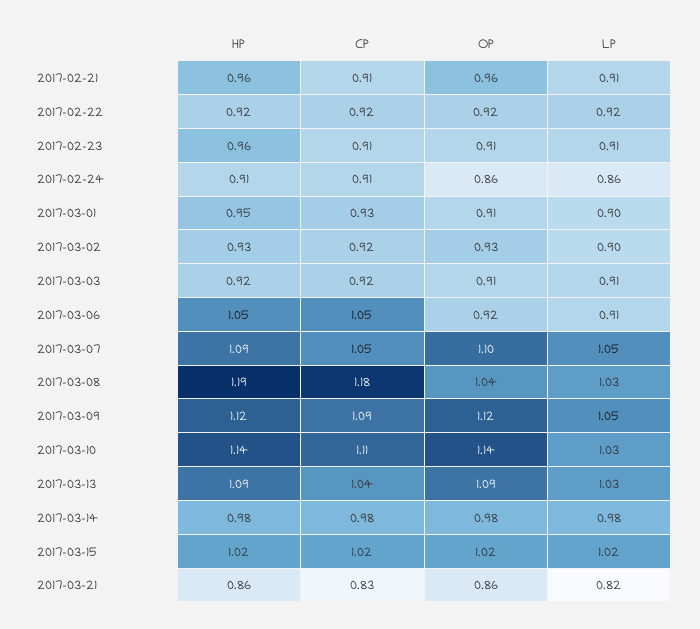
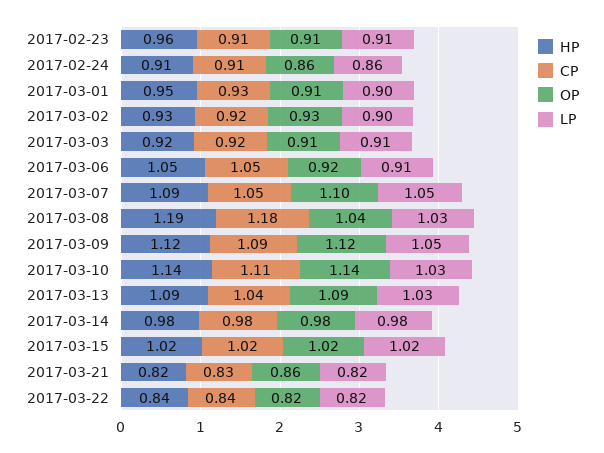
HP, 2017-02-21: 0.96 -> none
CP, 2017-02-21: 0.91 -> none
OP, 2017-02-21: 0.96 -> none
LP, 2017-02-21: 0.91 -> none
HP, 2017-02-22: 0.92 -> none
CP, 2017-02-22: 0.92 -> none
OP, 2017-02-22: 0.92 -> none
LP, 2017-02-22: 0.92 -> none
HP, 2017-03-21: 0.86 -> 0.82
HP, 2017-03-22: none -> 0.84
CP, 2017-03-22: none -> 0.84
OP, 2017-03-22: none -> 0.82
LP, 2017-03-22: none -> 0.82

